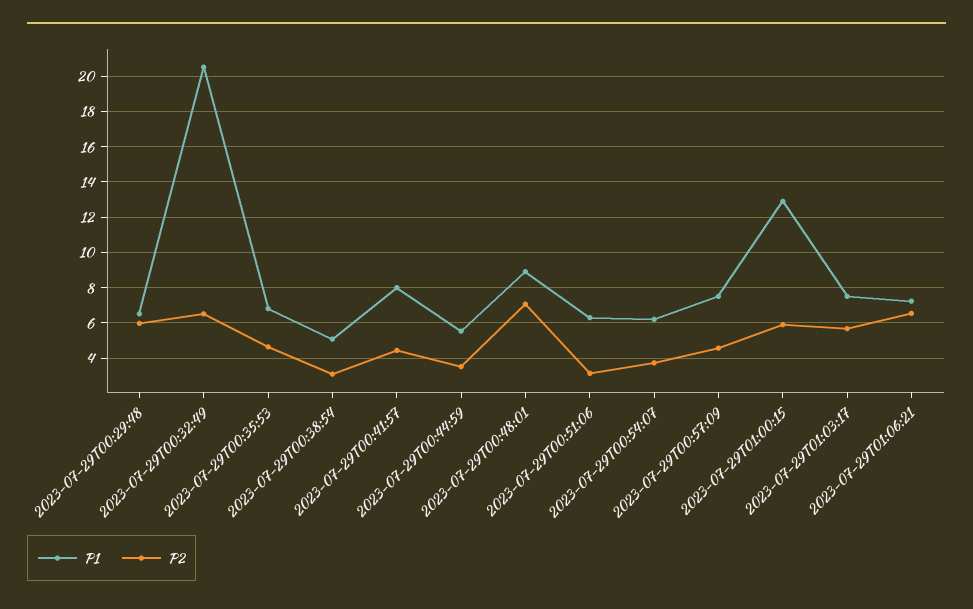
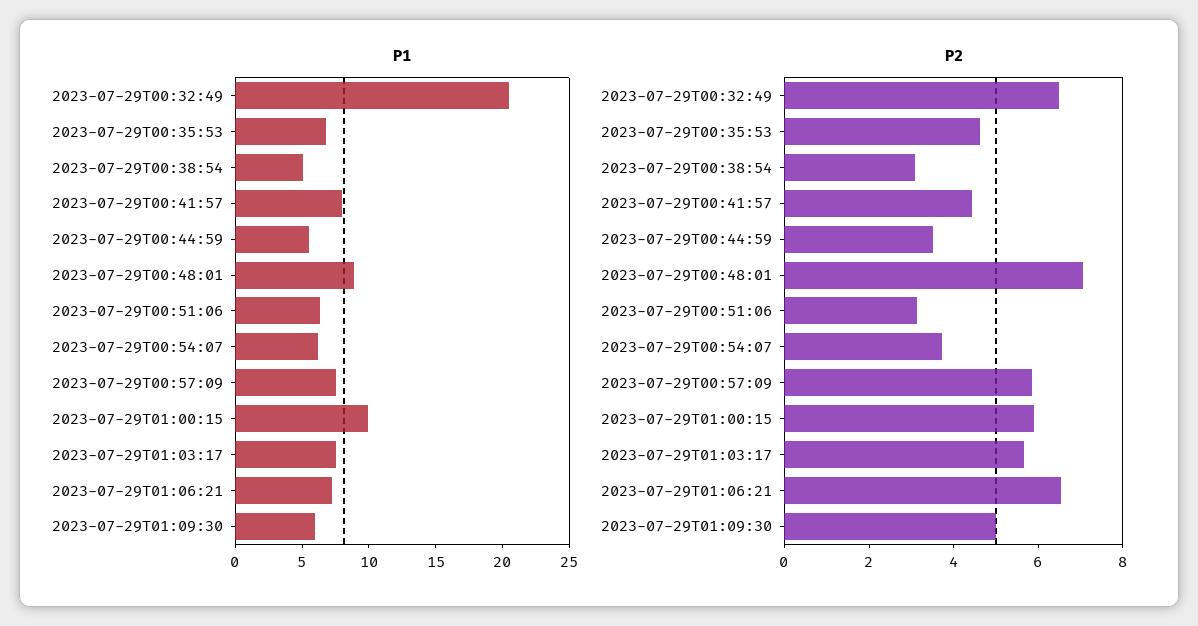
P1, 2023-07-29T00:29:48: 6.5 -> none
P2, 2023-07-29T00:29:48: 6 -> none
P2, 2023-07-29T00:57:09: 4.5 -> 6
P1, 2023-07-29T01:00:15: 13 -> 10
P1, 2023-07-29T01:09:30: none -> 6
P2, 2023-07-29T01:09:30: none -> 5

